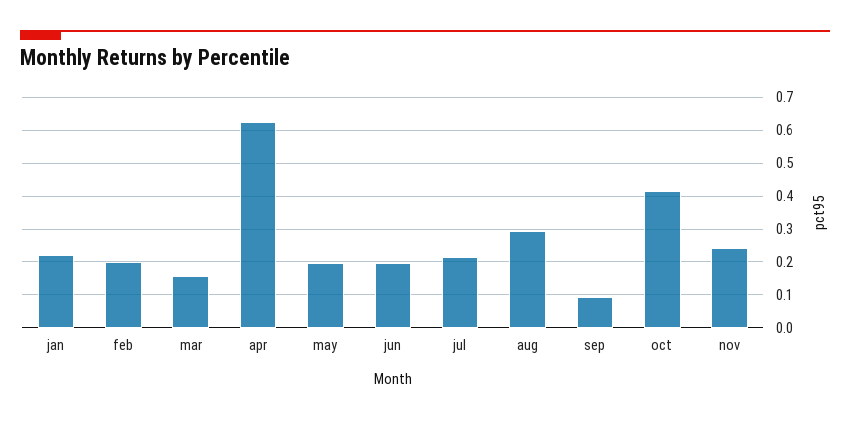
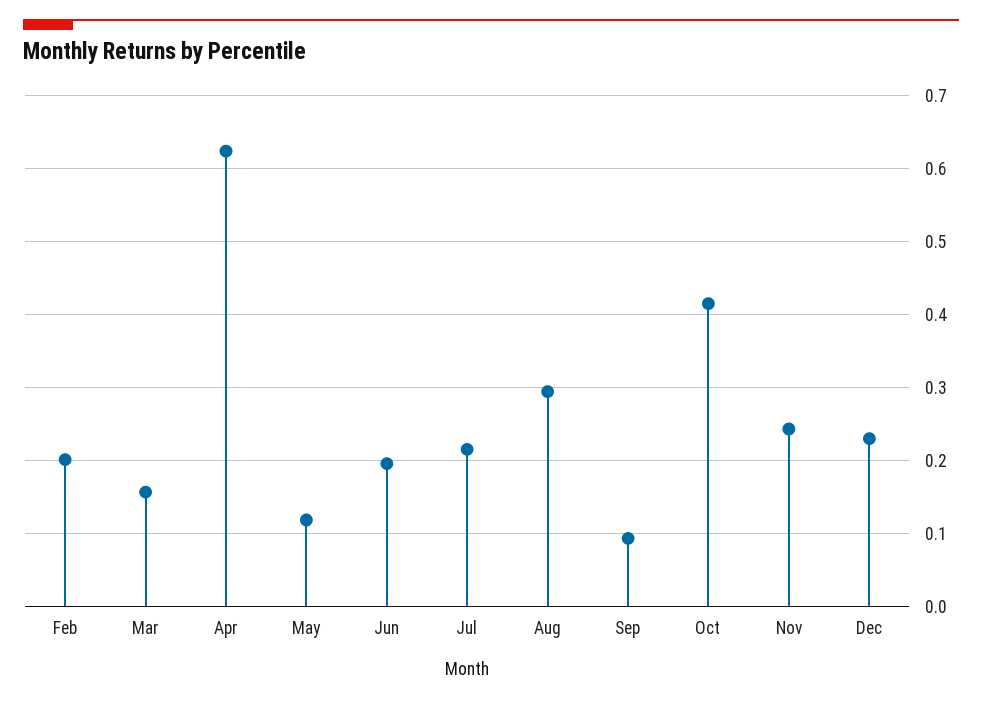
jan: 0.22 -> none
may: 0.2 -> 0.12
Dec: none -> 0.23

